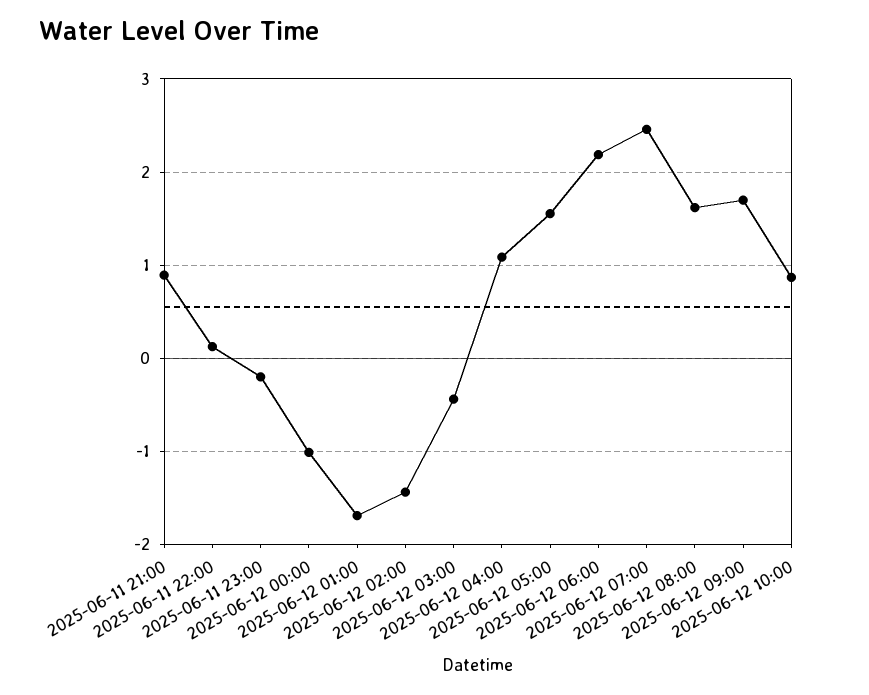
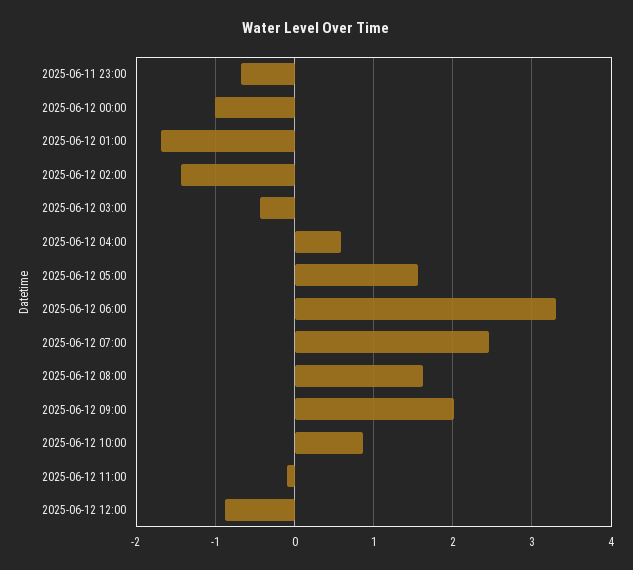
2025-06-11 21:00: 0.9 -> none
2025-06-11 22:00: 0.1 -> none
2025-06-11 23:00: -0.2 -> -0.7
2025-06-12 04:00: 1.1 -> 0.6
2025-06-12 06:00: 2.2 -> 3.3
2025-06-12 09:00: 1.7 -> 2
2025-06-12 11:00: none -> -0.1
2025-06-12 12:00: none -> -0.9

